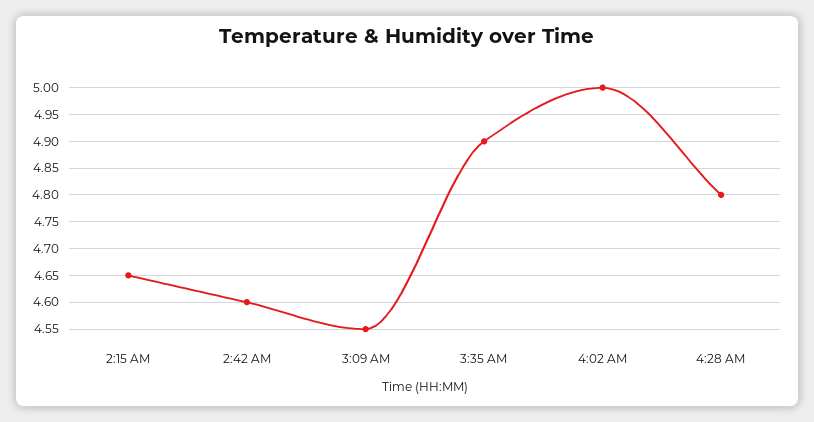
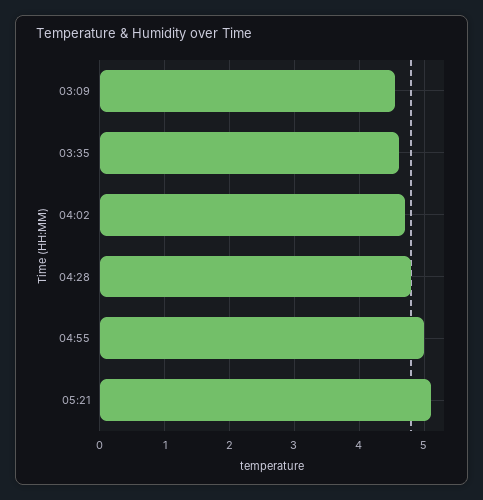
2:15 AM: 4.65 -> none
2:42 AM: 4.6 -> none
3:35 AM: 4.9 -> 4.6
4:02 AM: 5 -> 4.7
04:55: none -> 5
05:21: none -> 5.1

